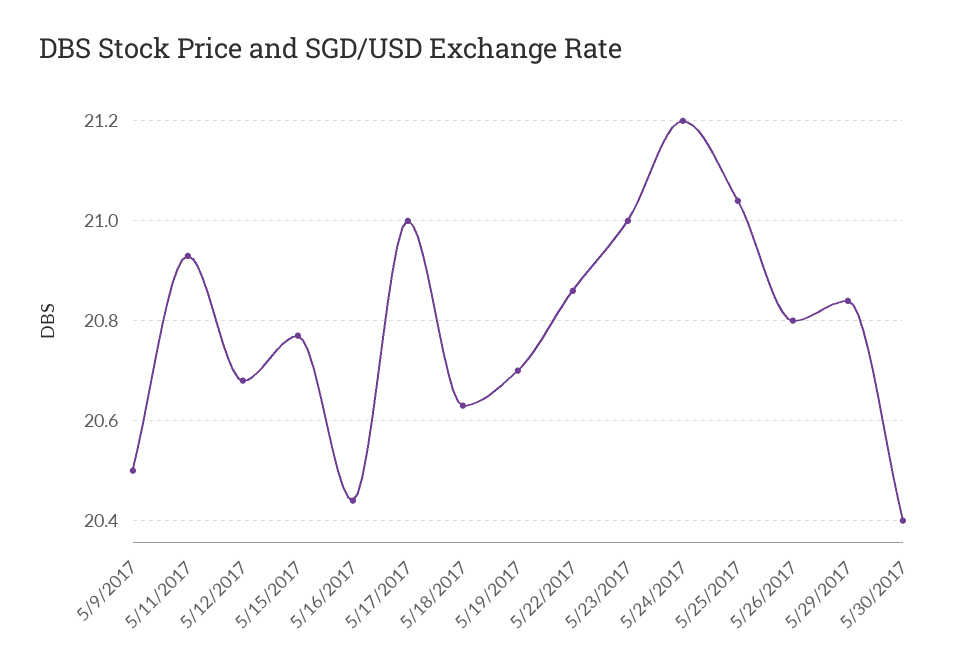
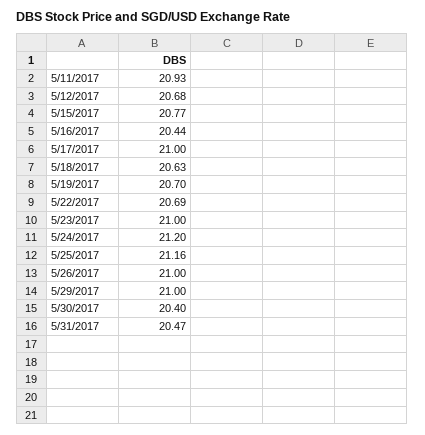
5/9/2017: 20.5 -> none
5/22/2017: 20.85 -> 20.69
5/25/2017: 21.05 -> 21.16
5/26/2017: 20.8 -> 21
5/29/2017: 20.85 -> 21
5/31/2017: none -> 20.47

